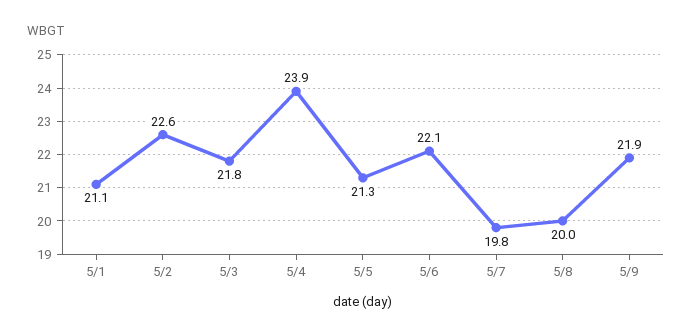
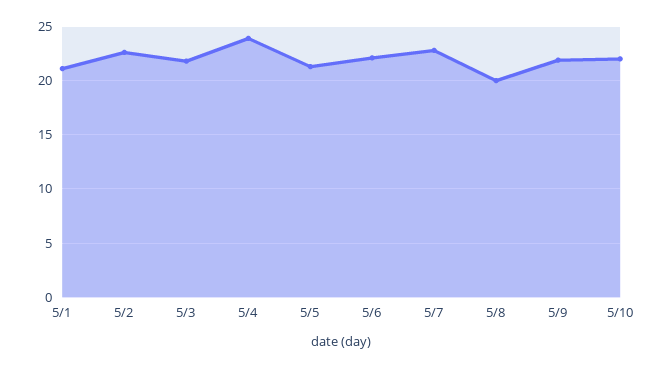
5/7: 19.8 -> 23
5/10: none -> 22

